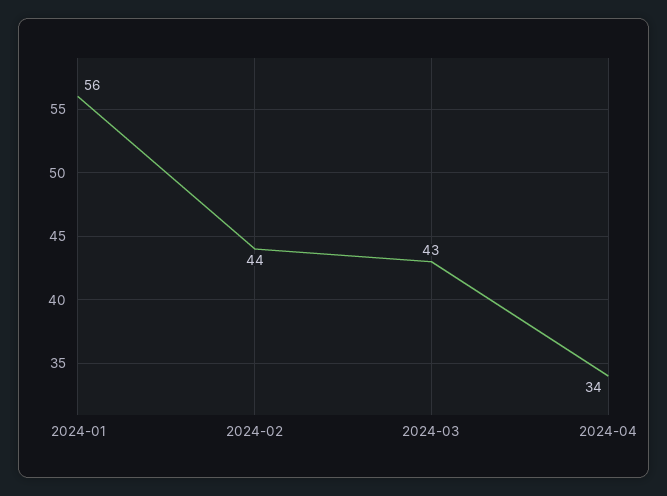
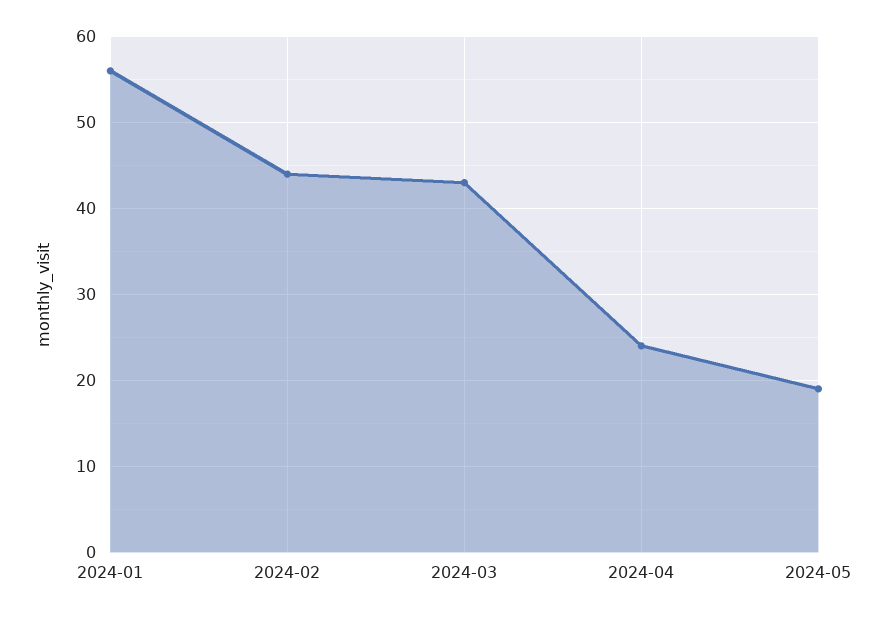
2024-04: 34 -> 24
2024-05: none -> 19

